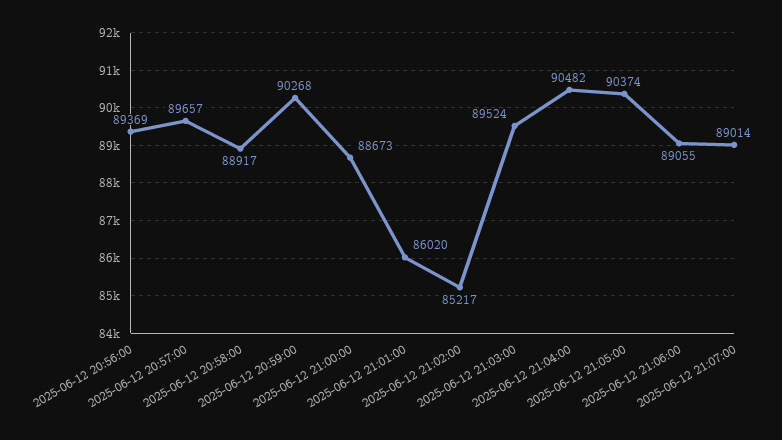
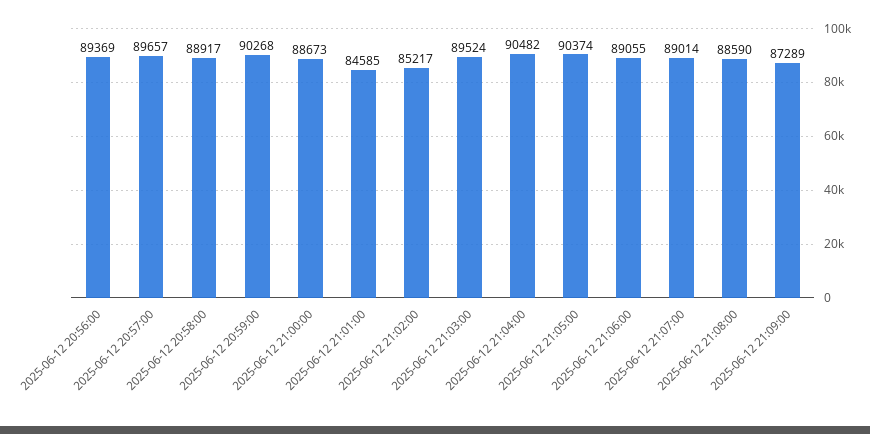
2025-06-12 21:01:00: 86020 -> 84585
2025-06-12 21:08:00: none -> 88590
2025-06-12 21:09:00: none -> 87289

